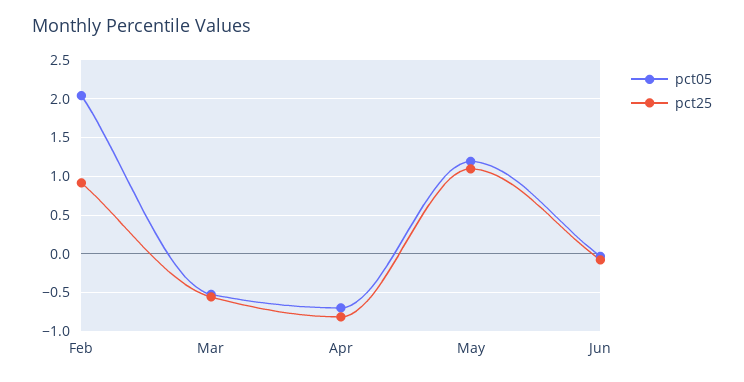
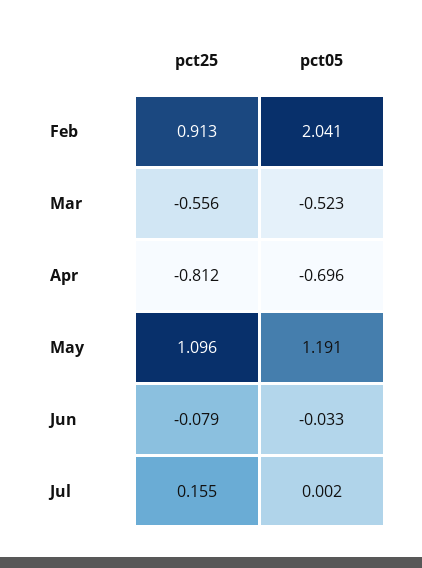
pct25, Jul: none -> 0.155
pct05, Jul: none -> 0.002

